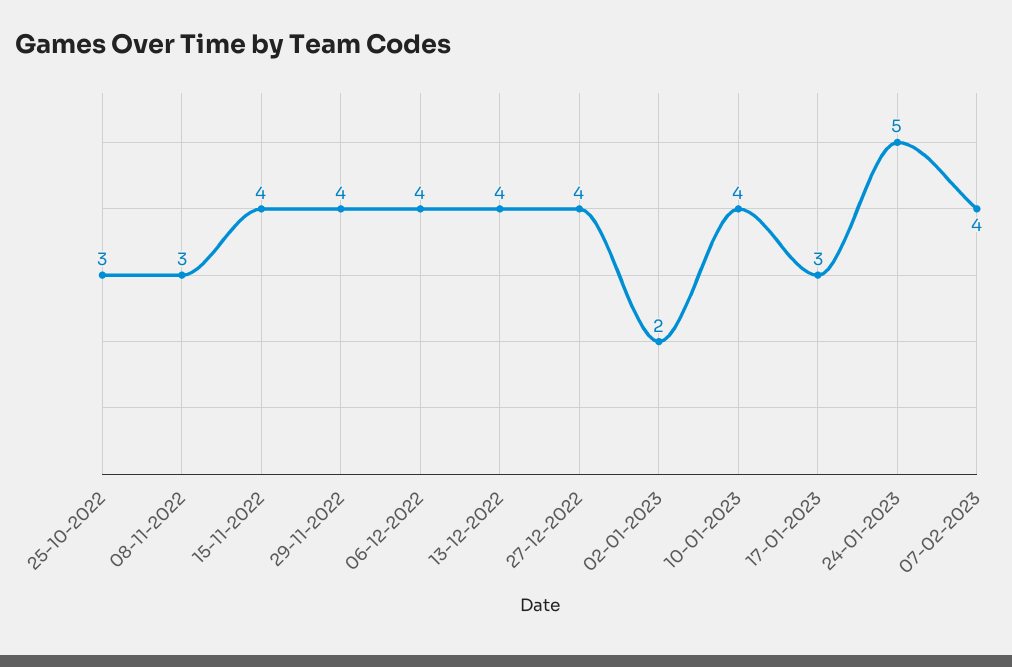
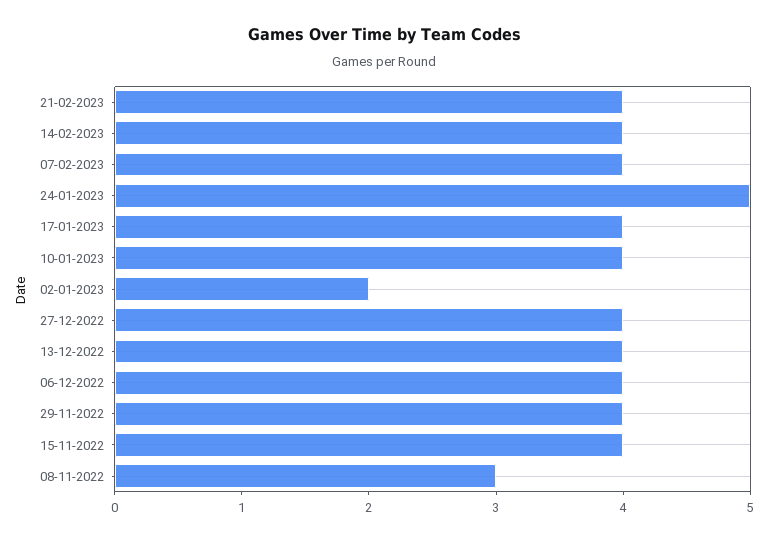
25-10-2022: 3 -> none
17-01-2023: 3 -> 4
21-02-2023: none -> 4
14-02-2023: none -> 4

